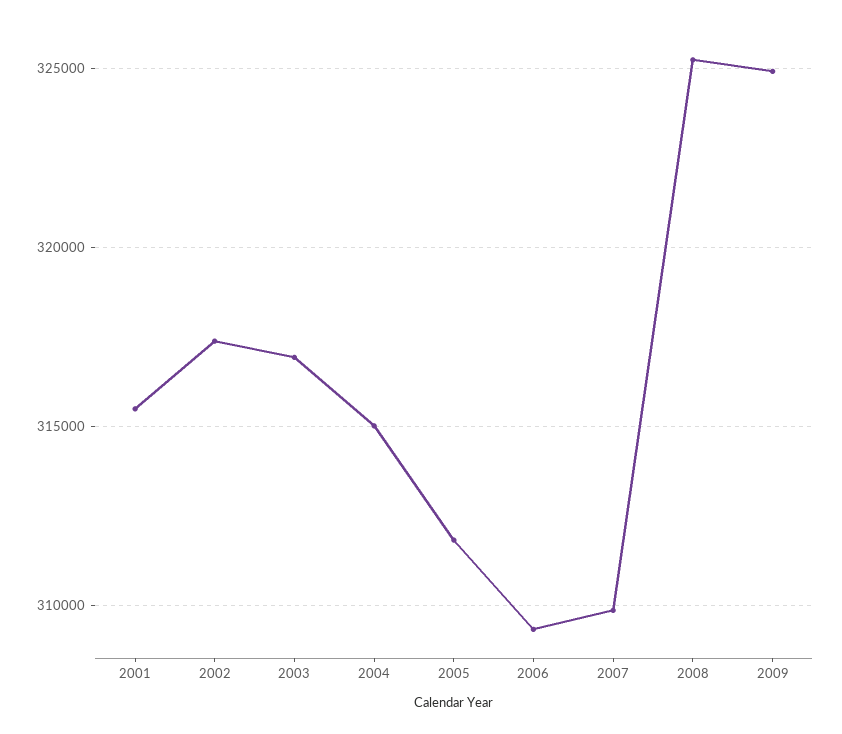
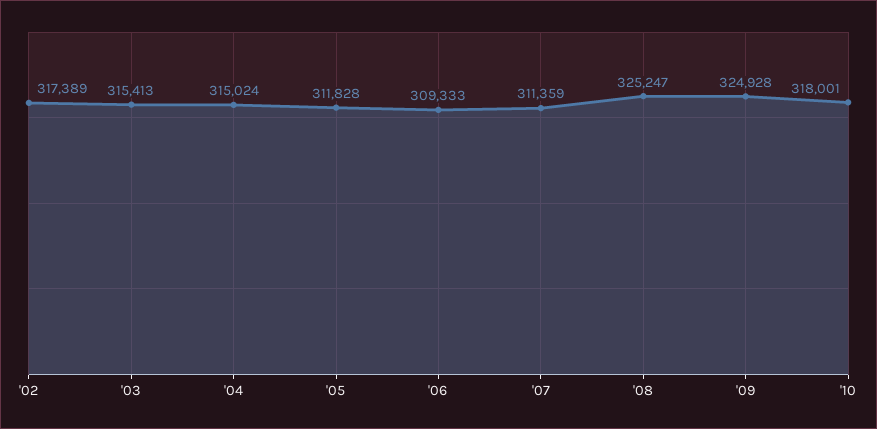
2001: 315500 -> none
2003: 317000 -> 315413
2007: 310000 -> 311359
'10: none -> 318001

